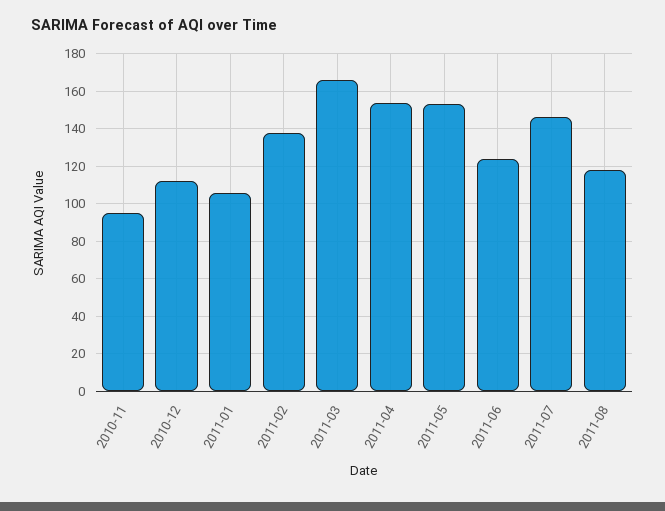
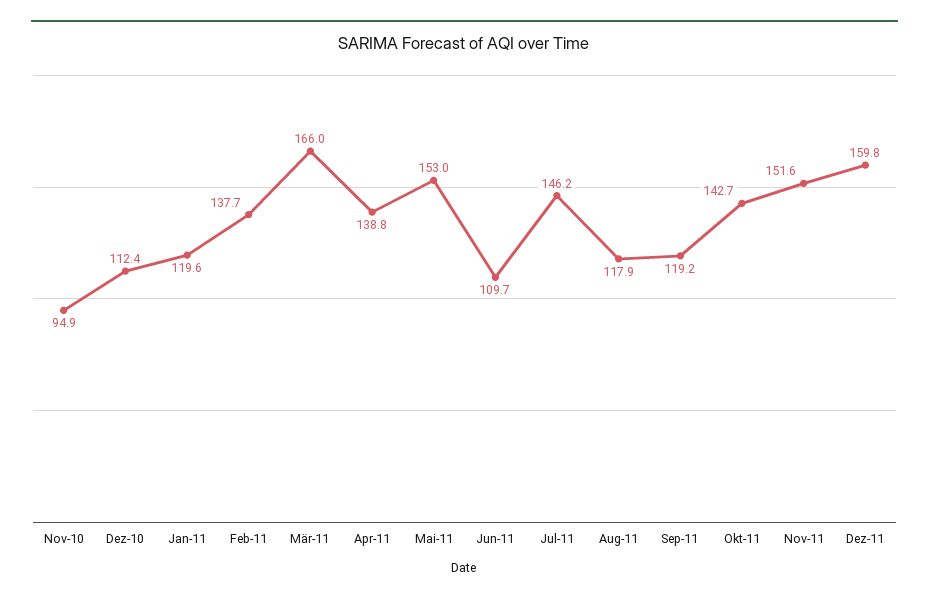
2011-01: 105 -> 119.6
2011-04: 155 -> 138.8
2011-06: 125 -> 109.7
Sep-11: none -> 119.2
Okt-11: none -> 142.7
Nov-11: none -> 151.6
Dez-11: none -> 159.8

